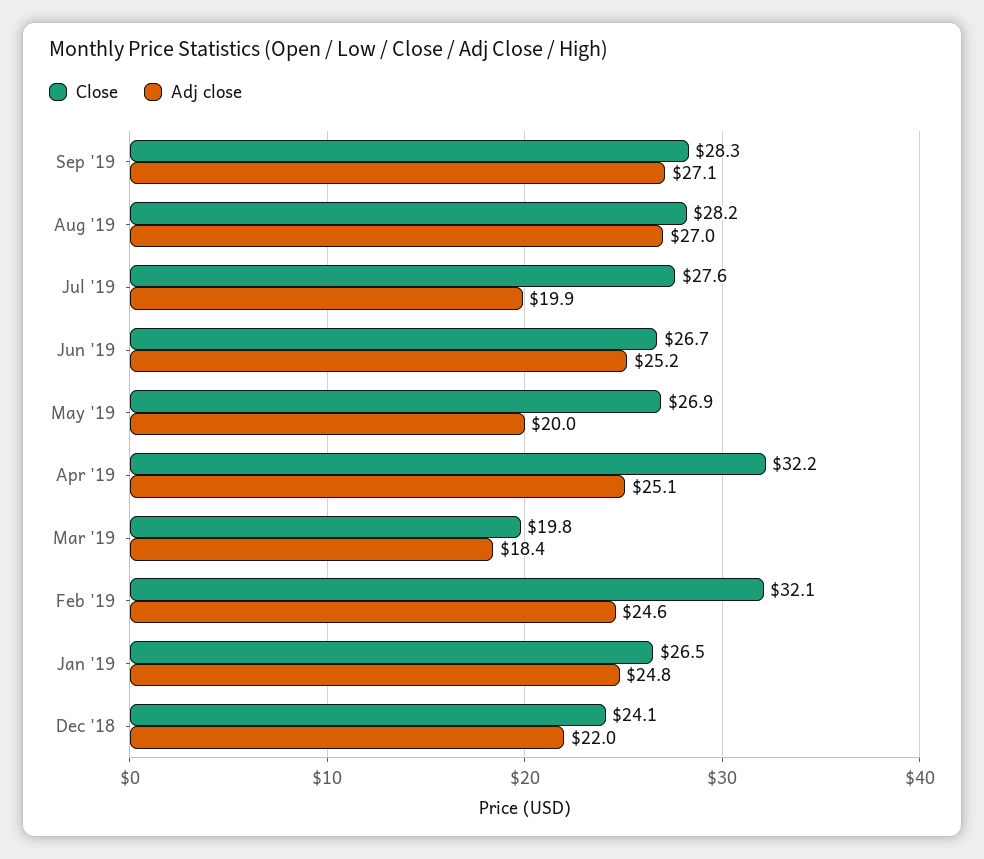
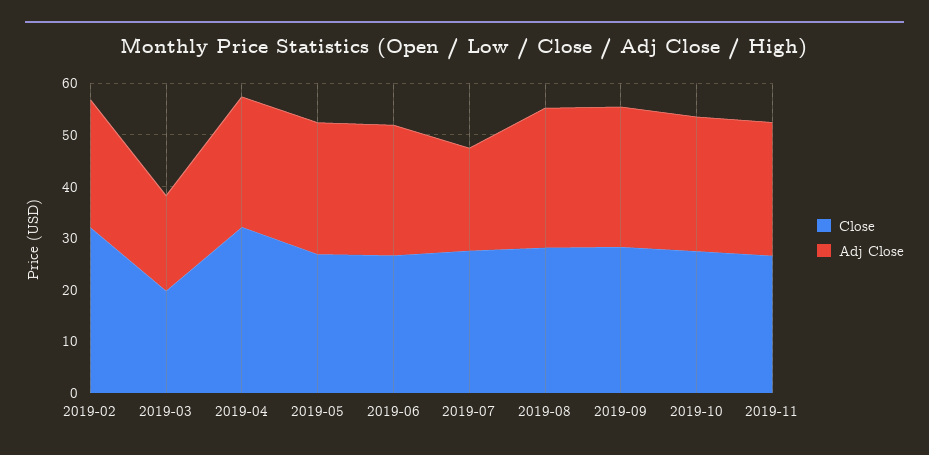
Adj close, May '19: 20 -> 26
Close, Jan '19: 26.5 -> none
Adj close, Jan '19: 24.8 -> none
Close, Dec '18: 24.1 -> none
Adj close, Dec '18: 22 -> none
Close, 2019-10: none -> 28
Adj close, 2019-10: none -> 26
Close, 2019-11: none -> 26
Adj close, 2019-11: none -> 26

